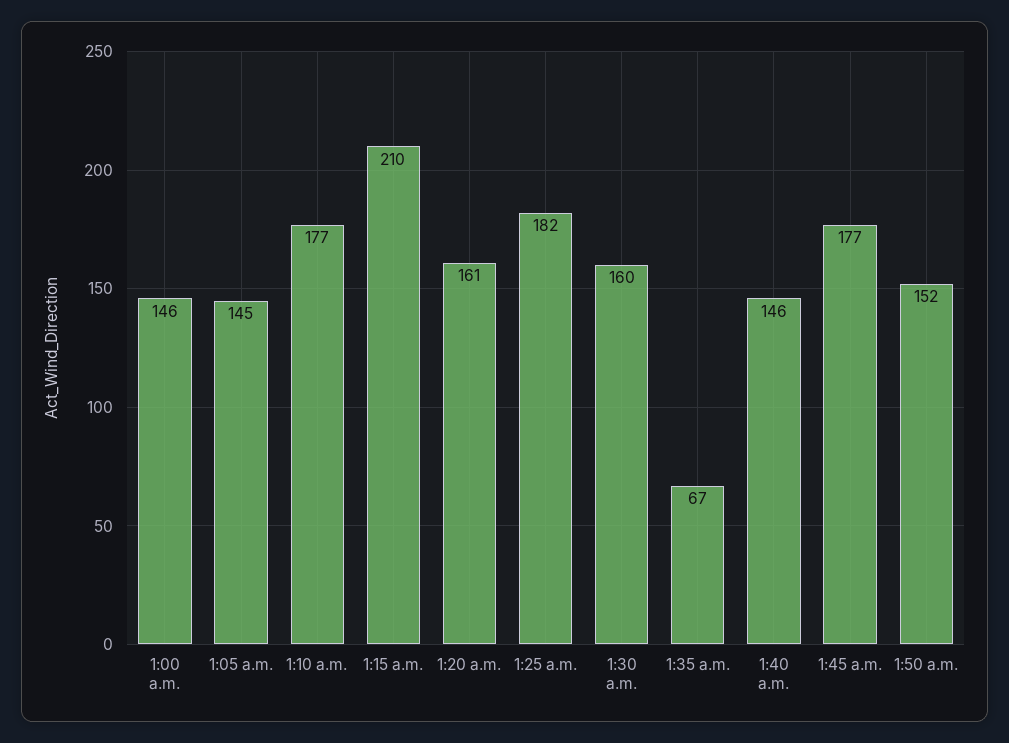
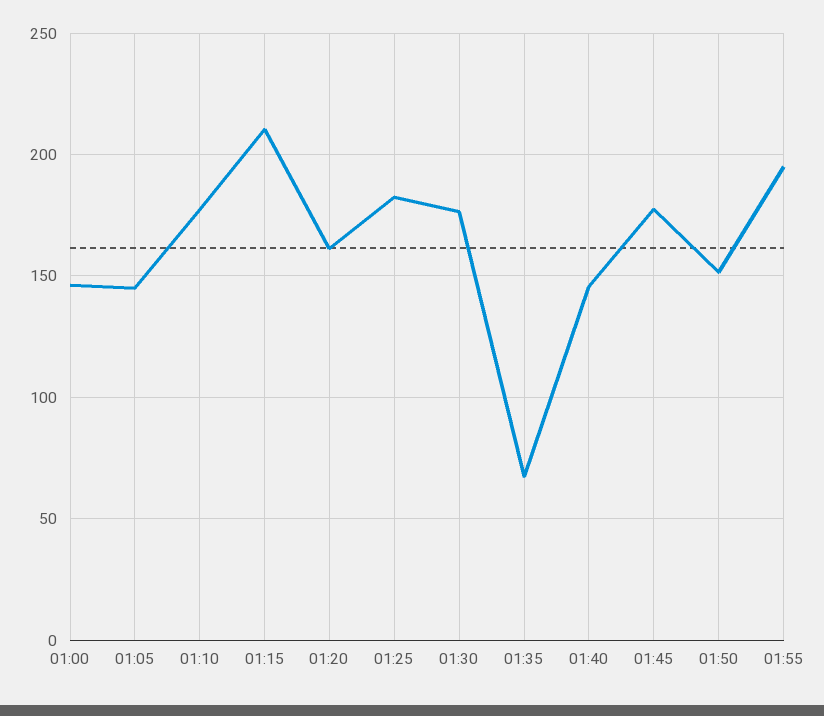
1:30 a.m.: 160 -> 175
01:55: none -> 195

